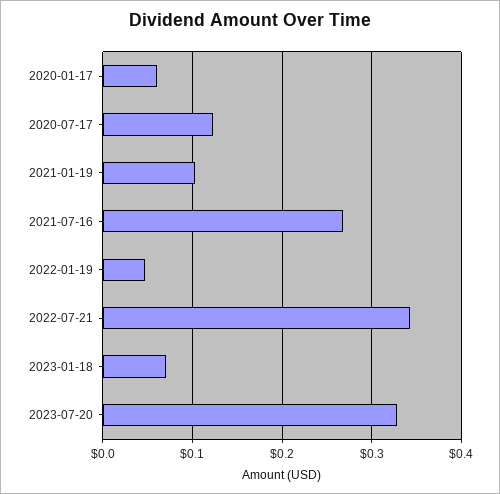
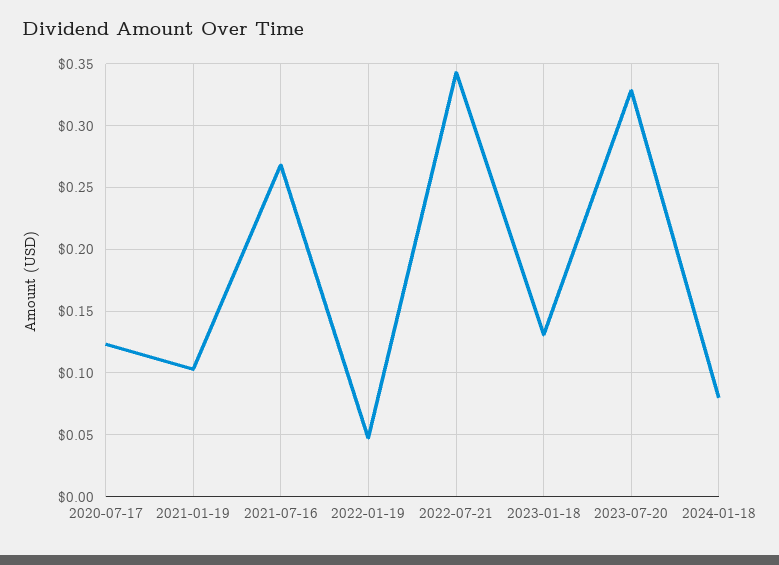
2020-01-17: 0.06 -> none
2023-01-18: 0.07 -> 0.13
2024-01-18: none -> 0.08

